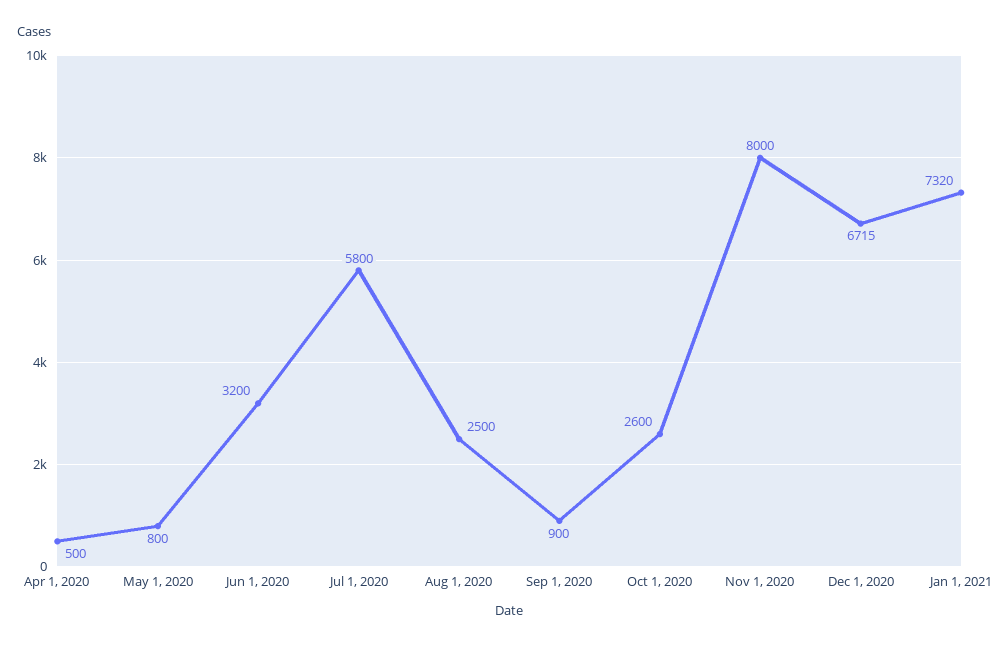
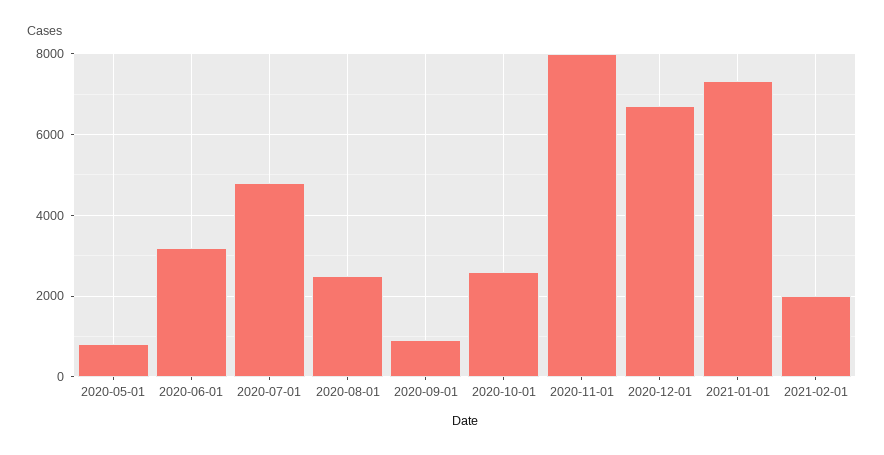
Apr 1, 2020: 500 -> none
Jul 1, 2020: 5800 -> 4800
2021-02-01: none -> 2000

